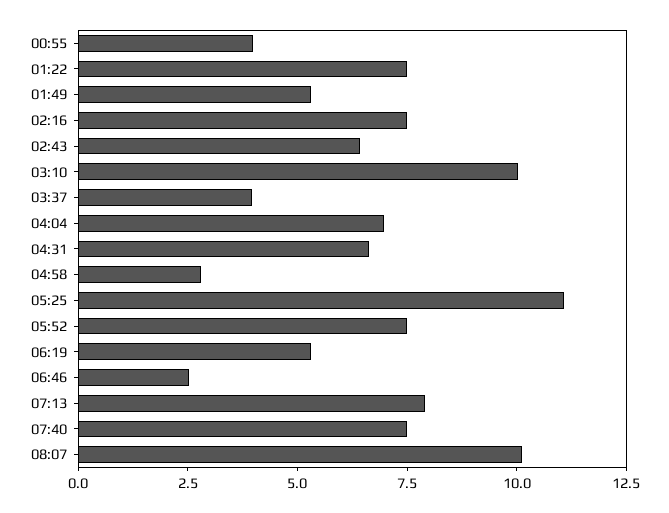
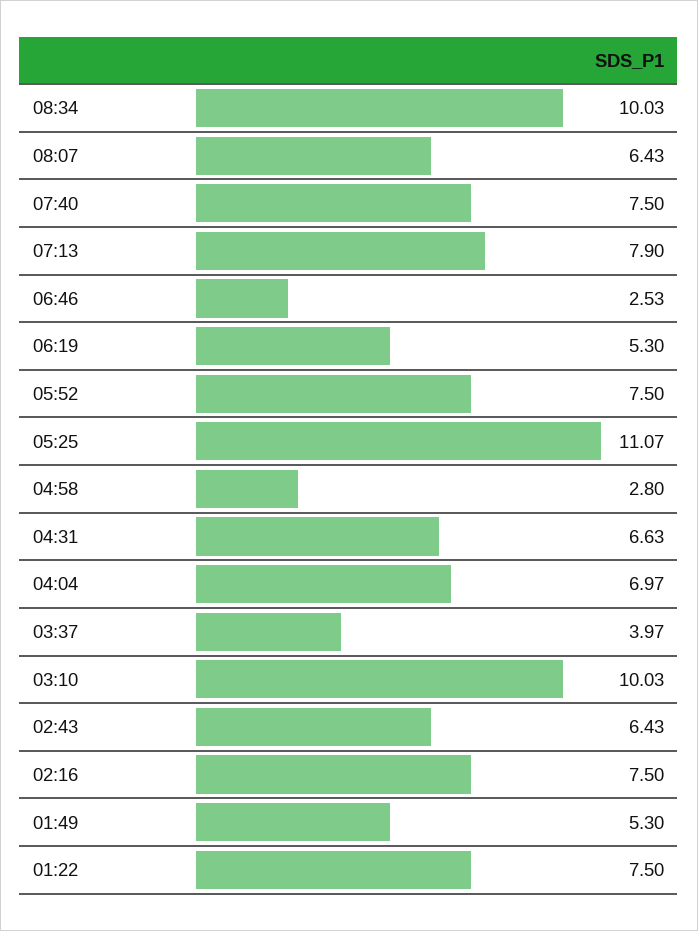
00:55: 4 -> none
08:07: 10 -> 6.43
08:34: none -> 10.03

